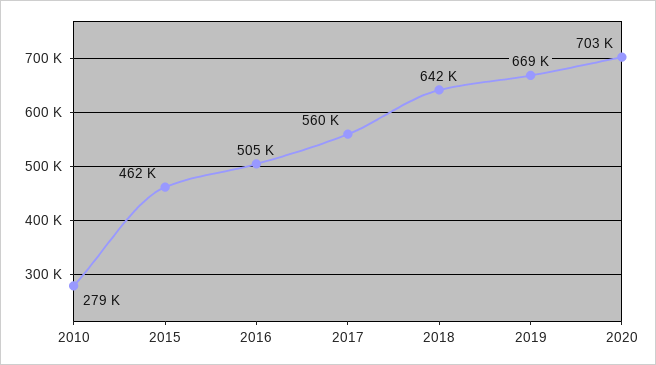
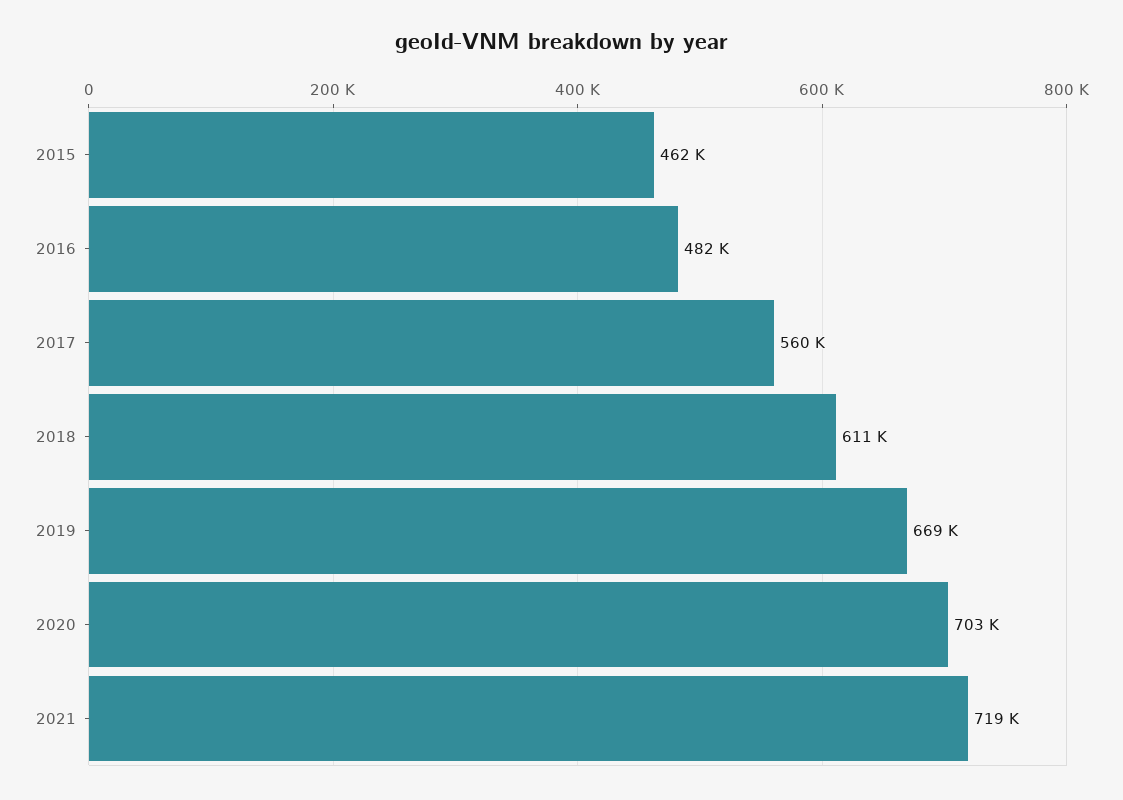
2010: 279000 -> none
2016: 505000 -> 482000
2018: 642000 -> 611000
2021: none -> 719000

